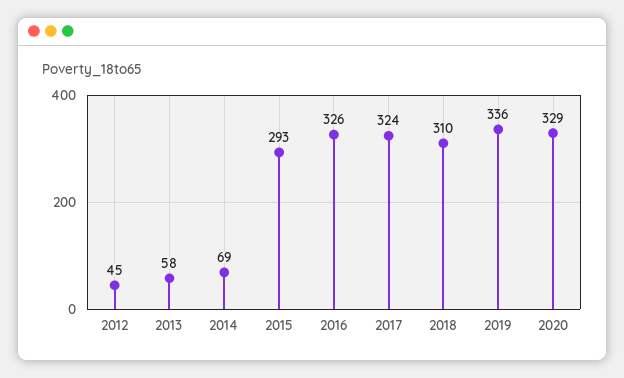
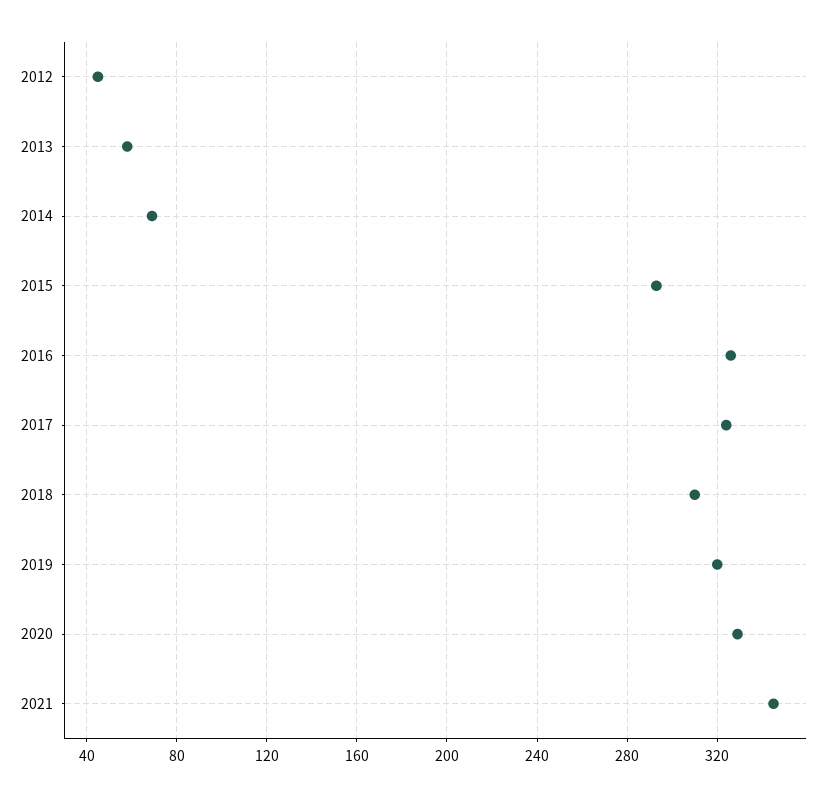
2019: 336 -> 320
2021: none -> 345

